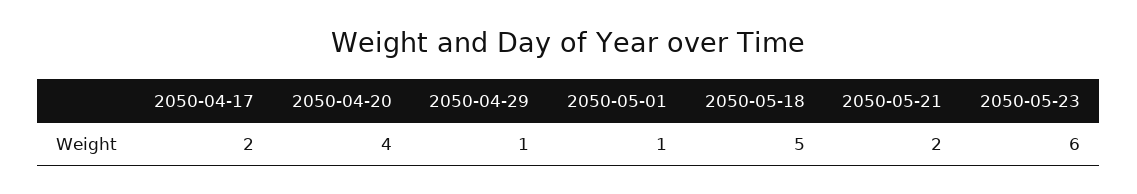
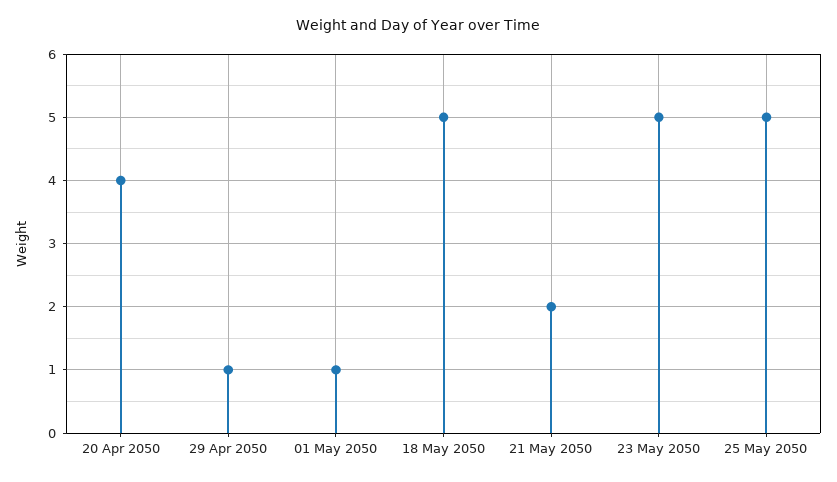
2050-04-17: 2 -> none
2050-05-23: 6 -> 5
25 May 2050: none -> 5

